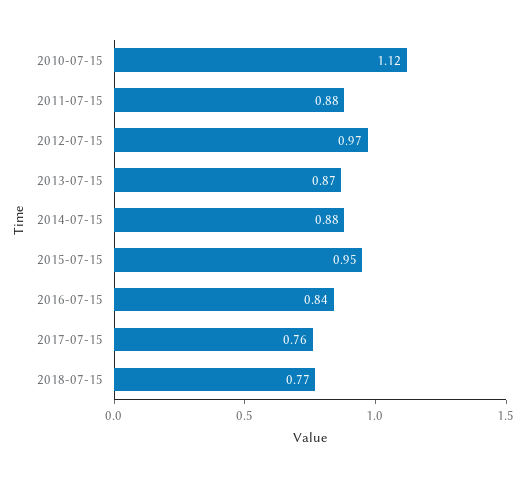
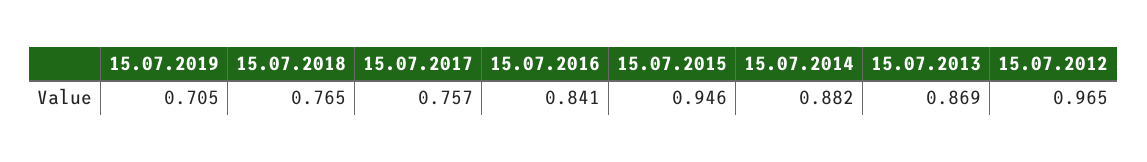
2010-07-15: 1.12 -> none
2011-07-15: 0.88 -> none
15.07.2019: none -> 0.705

